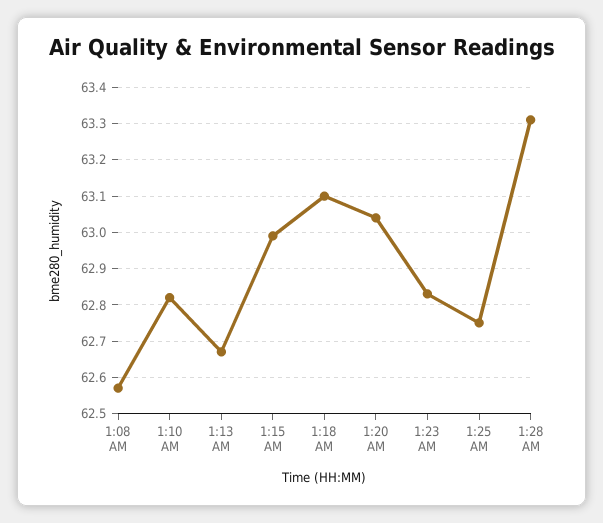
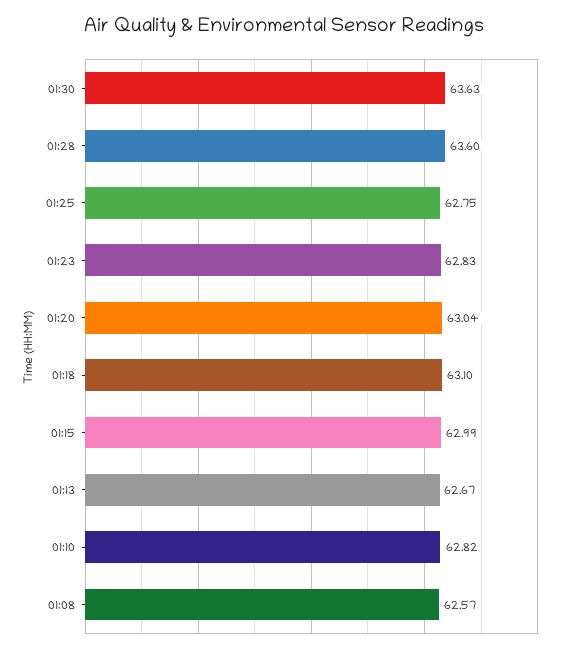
1:28 AM: 63.3 -> 63.6
01:30: none -> 63.63

